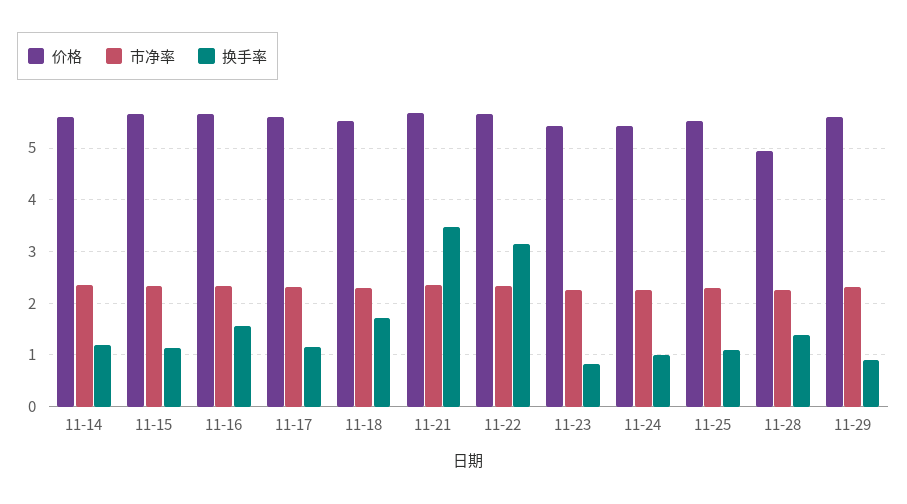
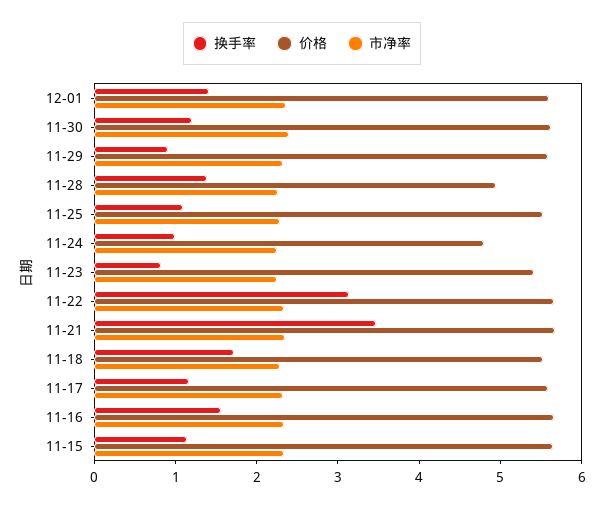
价格, 11-14: 5.6 -> none
市净率, 11-14: 2.4 -> none
换手率, 11-14: 1.2 -> none
价格, 11-24: 5.4 -> 4.8
换手率, 12-01: none -> 1.4
价格, 12-01: none -> 5.6
市净率, 12-01: none -> 2.4
换手率, 11-30: none -> 1.2
价格, 11-30: none -> 5.6
市净率, 11-30: none -> 2.4

